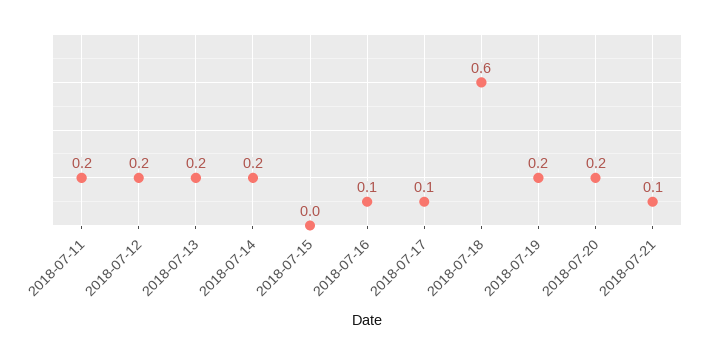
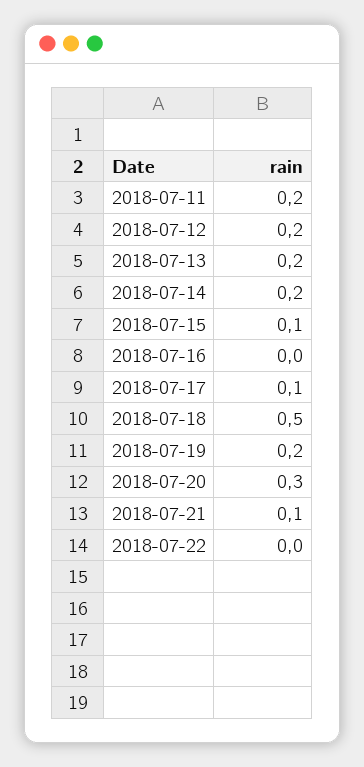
2018-07-15: 0 -> 0.1
2018-07-16: 0.1 -> 0
2018-07-18: 0.6 -> 0.5
2018-07-20: 0.2 -> 0.3
2018-07-22: none -> 0

